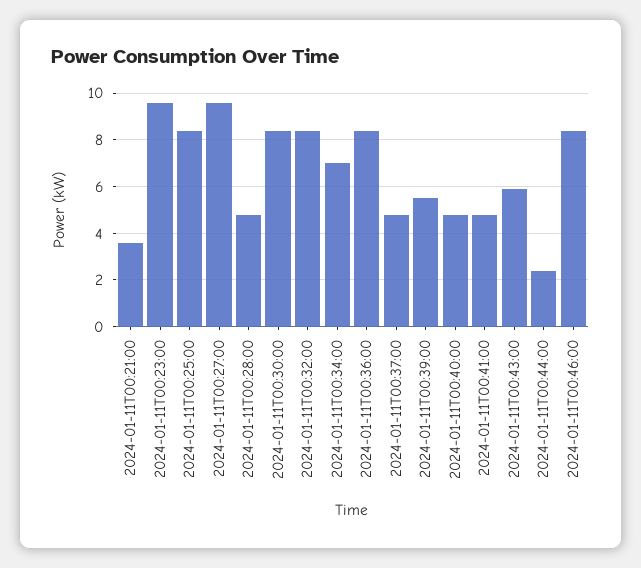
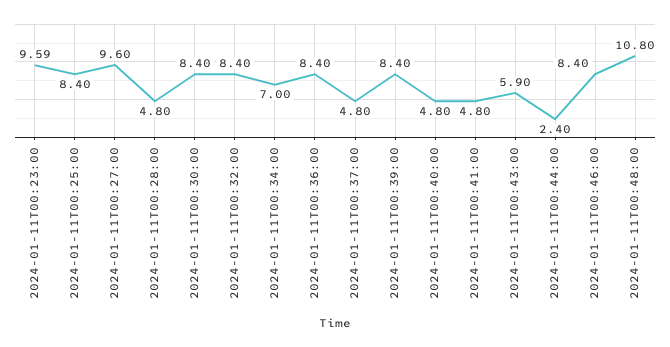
2024-01-11T00:21:00: 3.5 -> none
2024-01-11T00:39:00: 5.5 -> 8.4
2024-01-11T00:48:00: none -> 10.8

